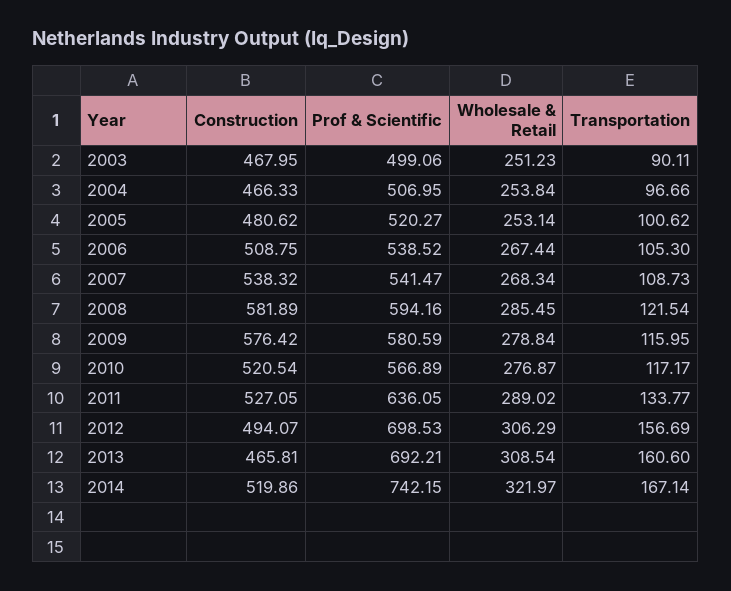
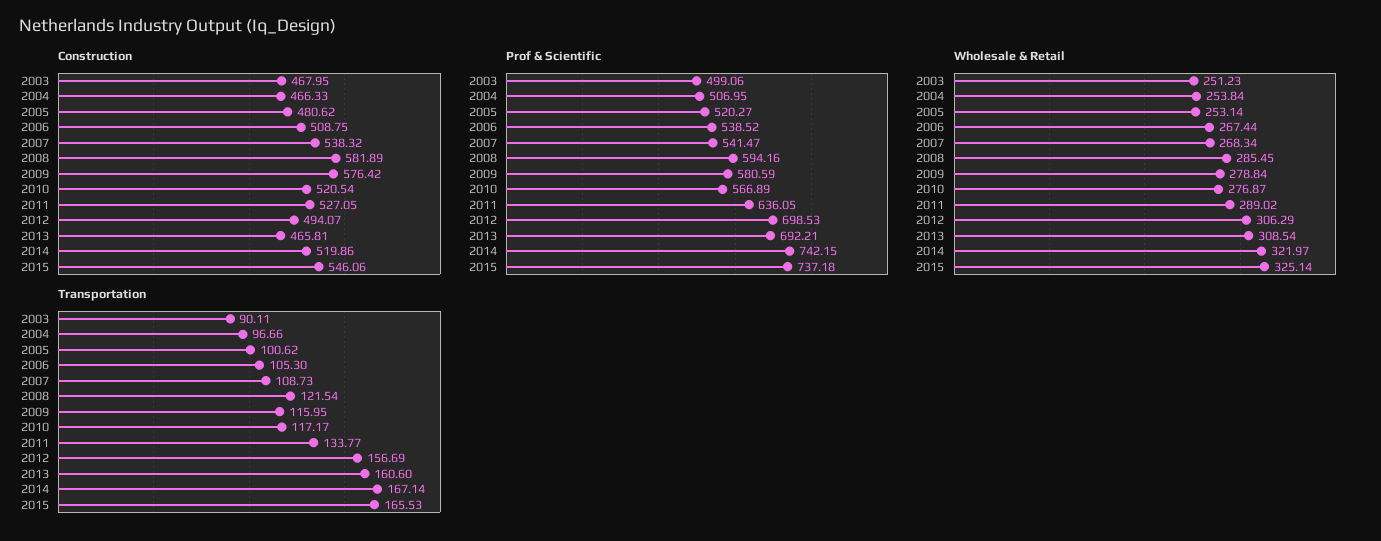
Construction, 2015: none -> 546.06
Prof & Scientific, 2015: none -> 737.18
Wholesale & Retail, 2015: none -> 325.14
Transportation, 2015: none -> 165.53

